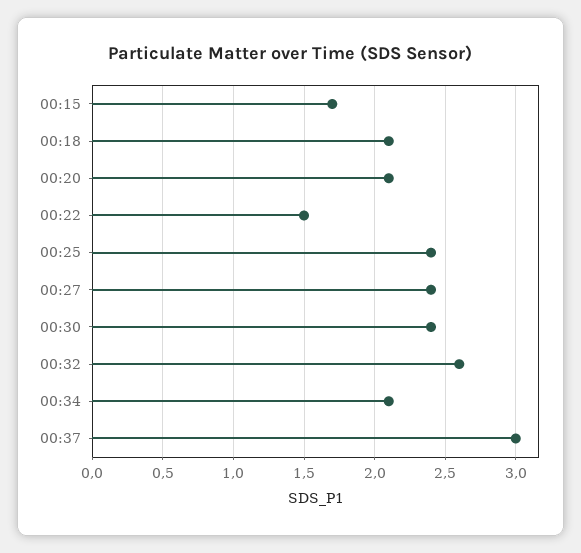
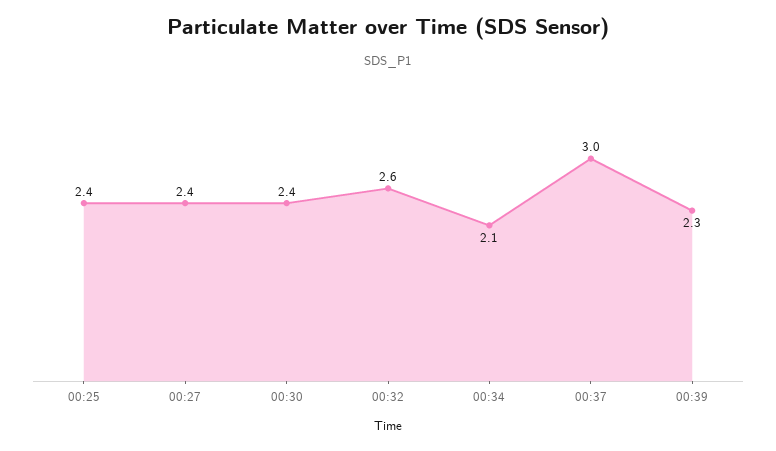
00:15: 1.7 -> none
00:18: 2.1 -> none
00:20: 2.1 -> none
00:22: 1.5 -> none
00:39: none -> 2.3

